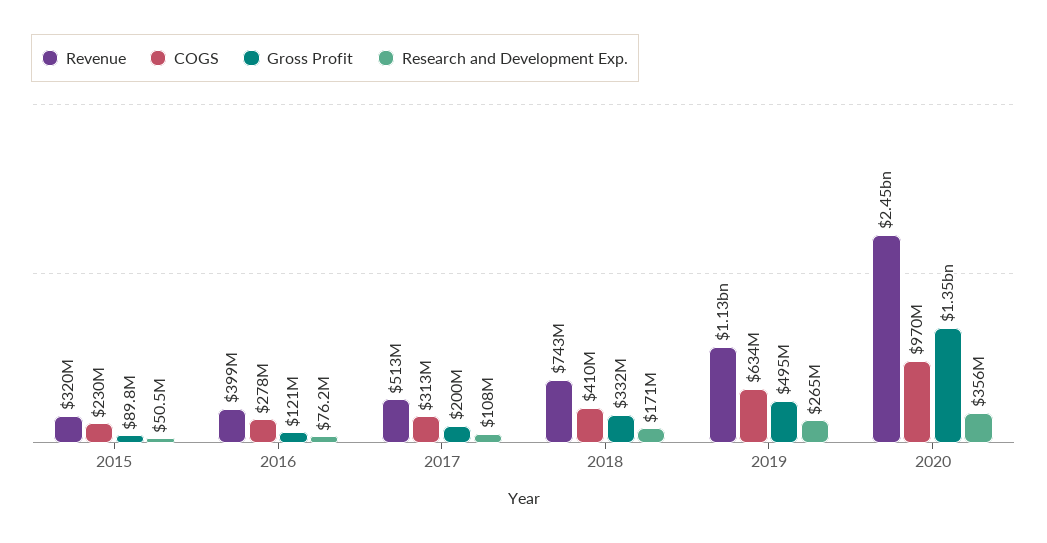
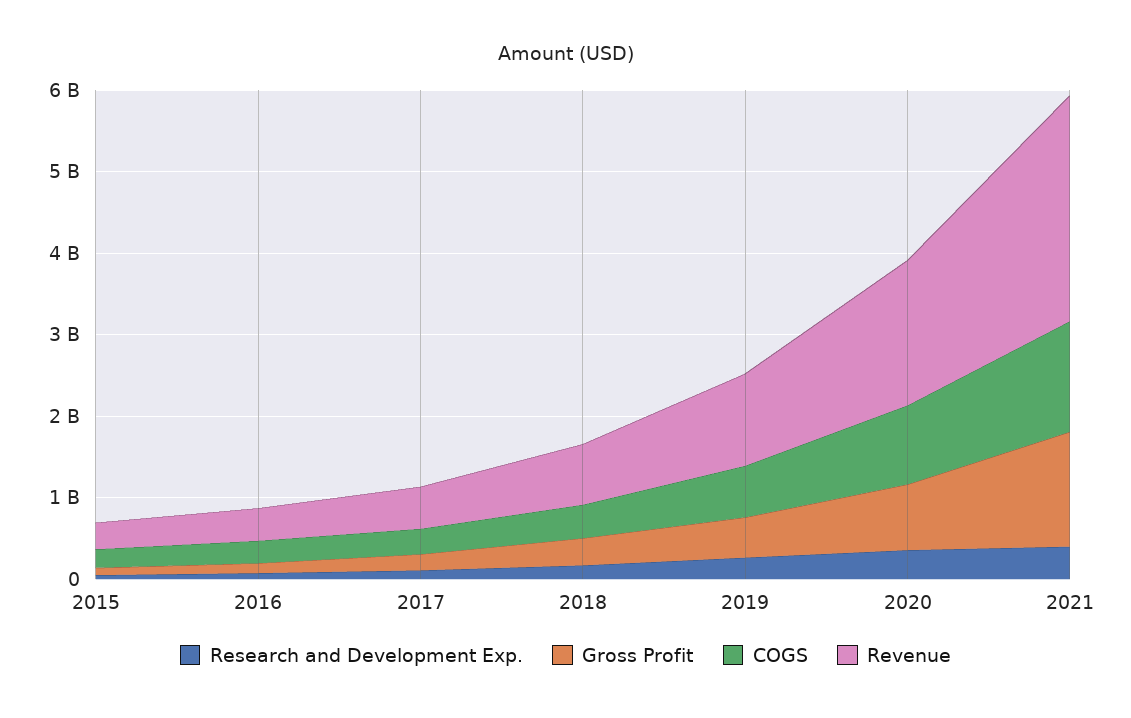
Revenue, 2020: 2450000000 -> 1800000000
Gross Profit, 2020: 1350000000 -> 800000000
Research and Development Exp., 2021: none -> 400000000
Gross Profit, 2021: none -> 1400000000
COGS, 2021: none -> 1400000000
Revenue, 2021: none -> 2800000000

